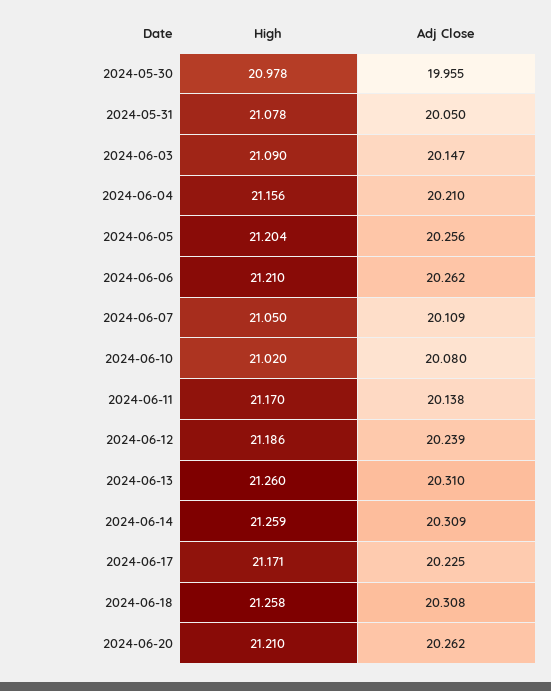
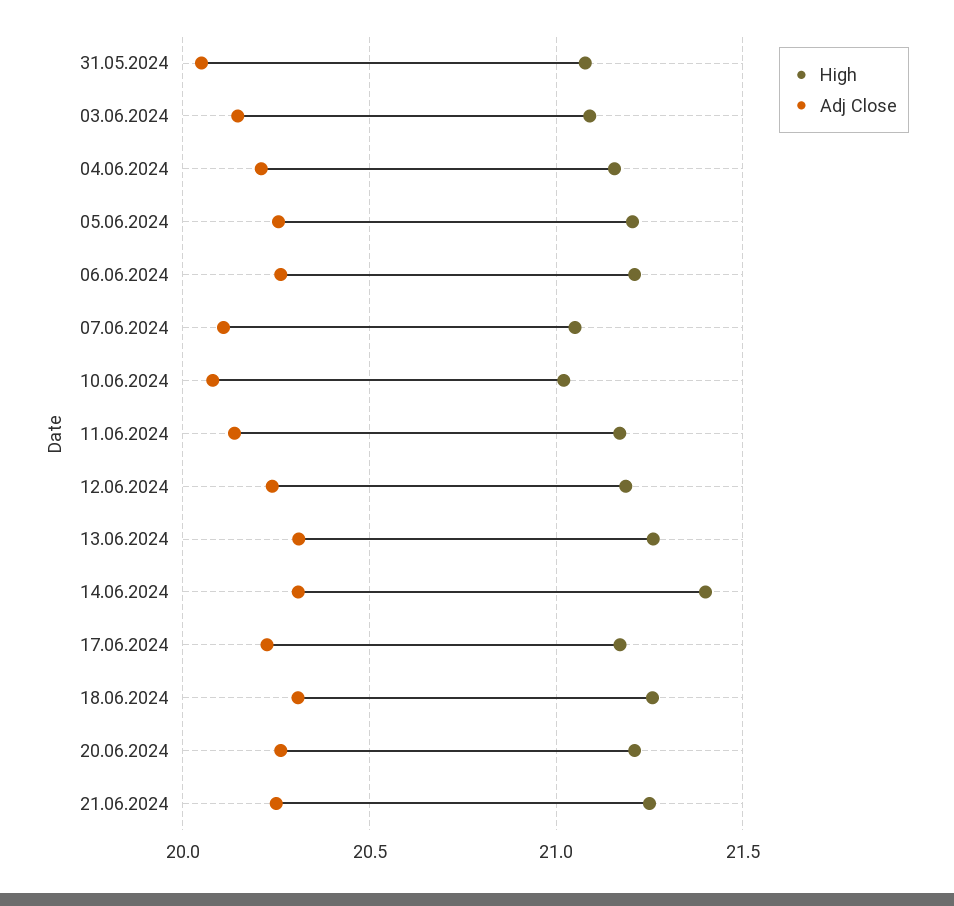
High, 2024-05-30: 20.978 -> none
Adj Close, 2024-05-30: 19.955 -> none
High, 2024-06-14: 21.259 -> 21.4
High, 21.06.2024: none -> 21.25
Adj Close, 21.06.2024: none -> 20.25

